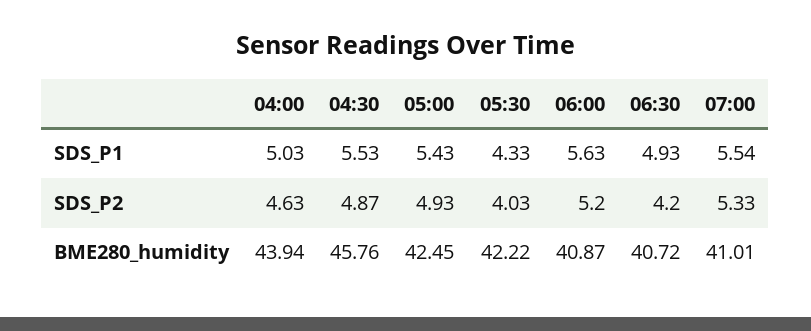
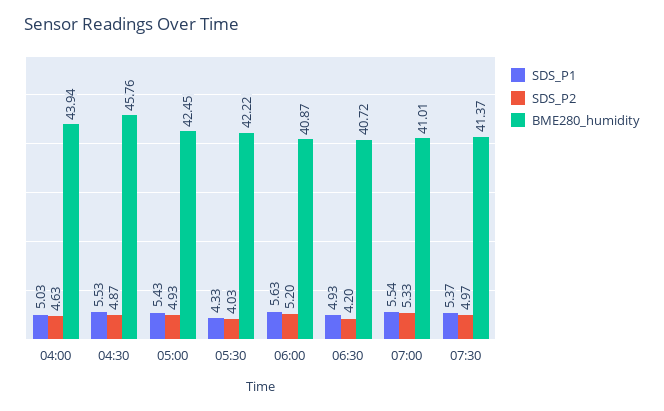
SDS_P1, 07:30: none -> 5.37
SDS_P2, 07:30: none -> 4.97
BME280_humidity, 07:30: none -> 41.37

